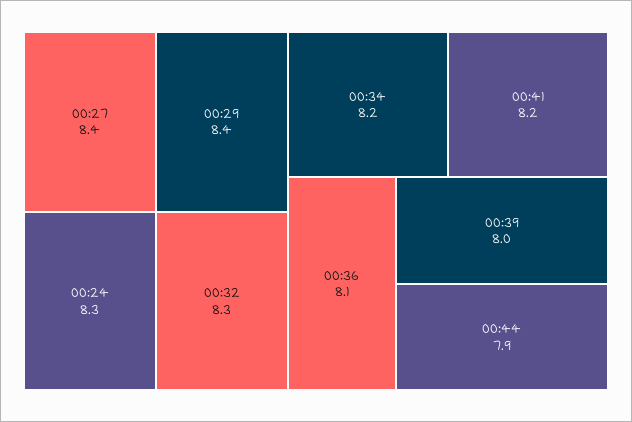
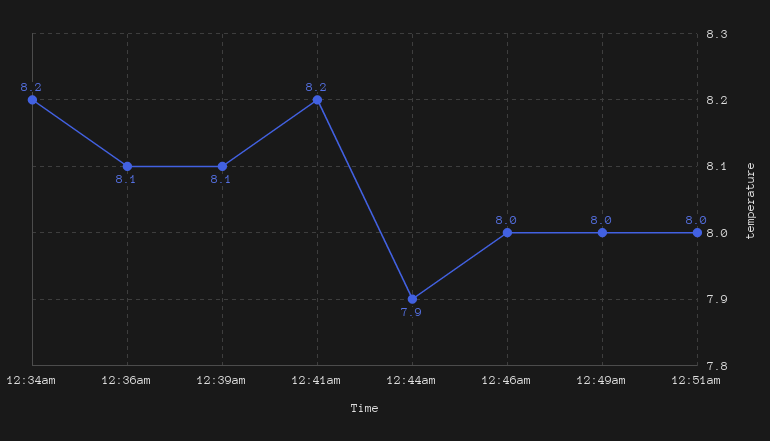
00:27: 8.4 -> none
00:29: 8.4 -> none
00:24: 8.3 -> none
00:32: 8.3 -> none
00:39: 8 -> 8.1
12:46am: none -> 8
12:49am: none -> 8
12:51am: none -> 8

